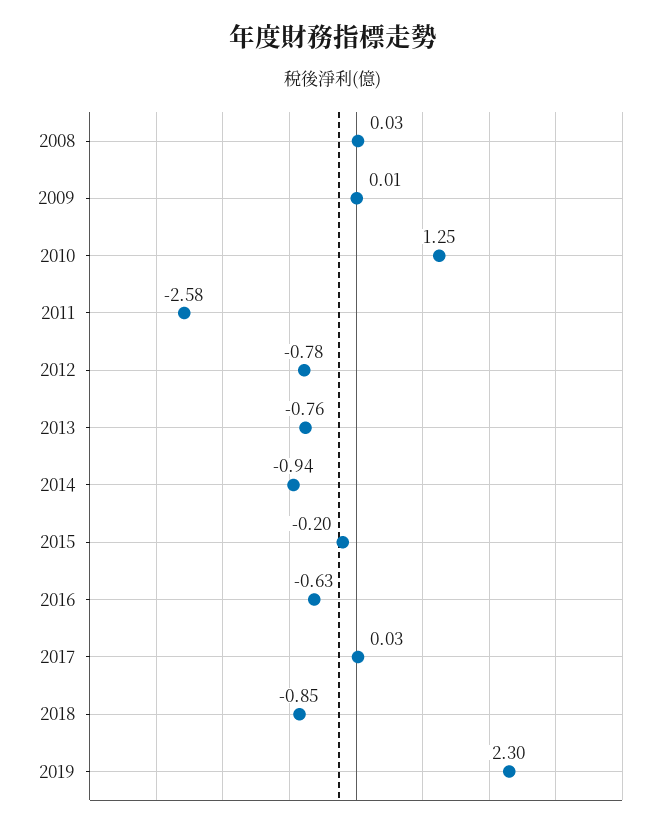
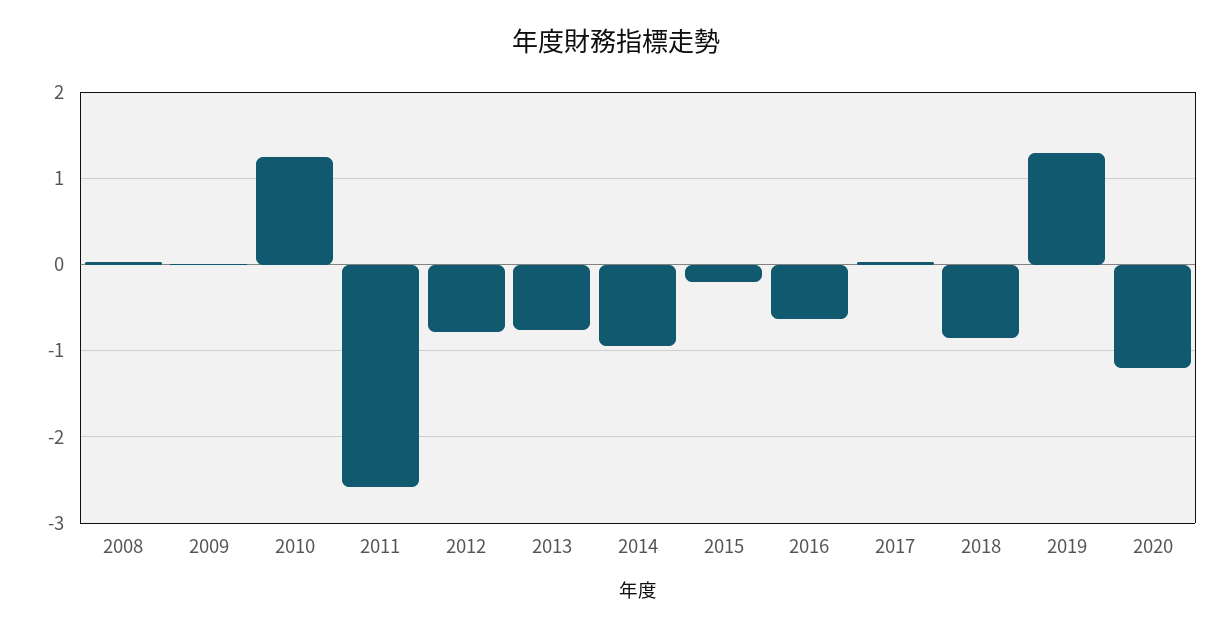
2019: 2.3 -> 1.3
2020: none -> -1.2

